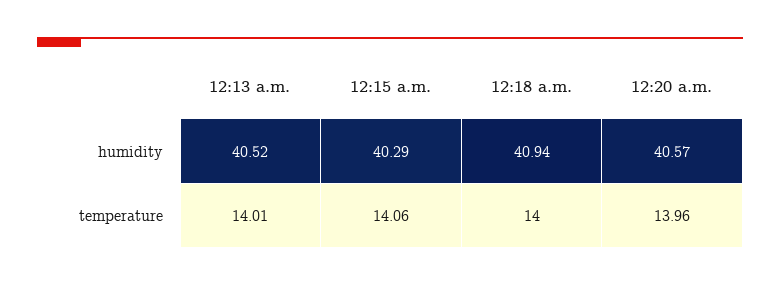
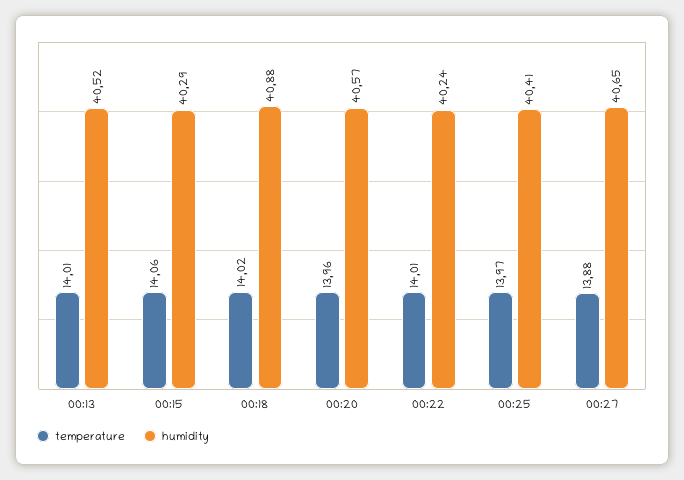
humidity, 12:18 a.m.: 40.94 -> 40.88
temperature, 12:18 a.m.: 14 -> 14.02
temperature, 00:22: none -> 14.01
humidity, 00:22: none -> 40.24
temperature, 00:25: none -> 13.97
humidity, 00:25: none -> 40.41
temperature, 00:27: none -> 13.88
humidity, 00:27: none -> 40.65

